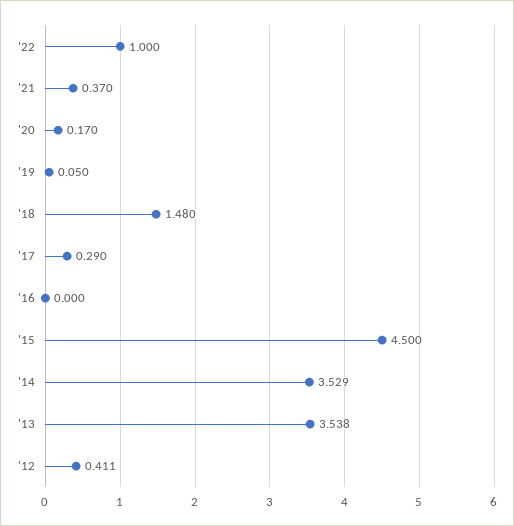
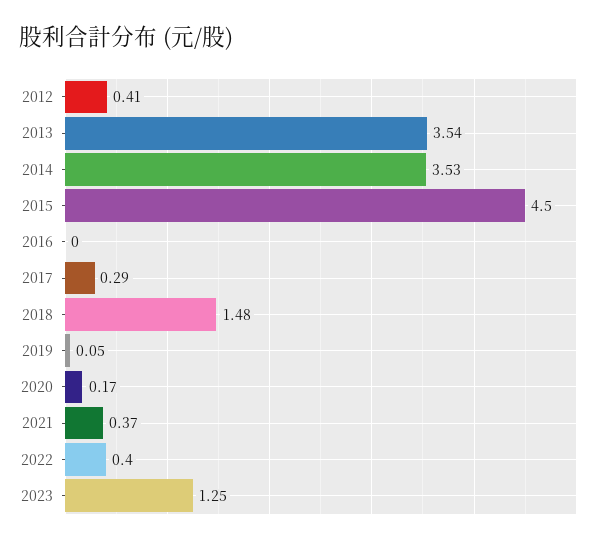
'22: 1 -> 0.4
2023: none -> 1.25

